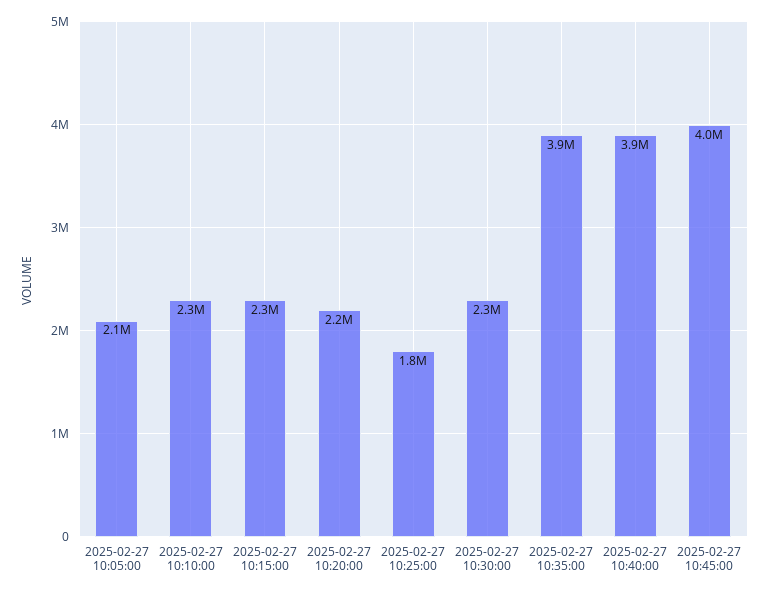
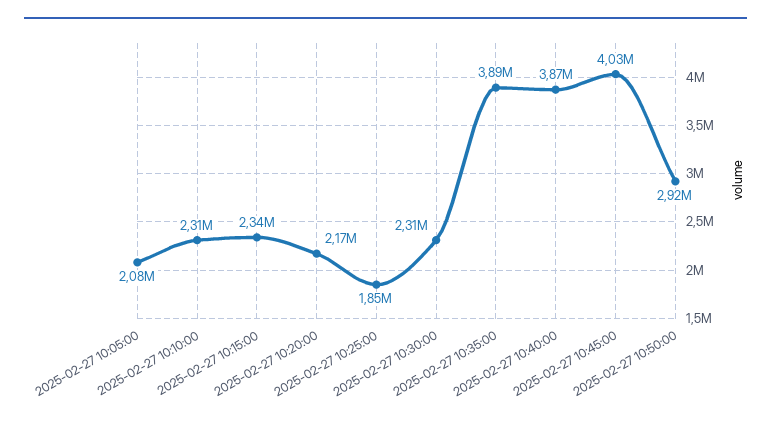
2025-02-27 10:50:00: none -> 2920000

